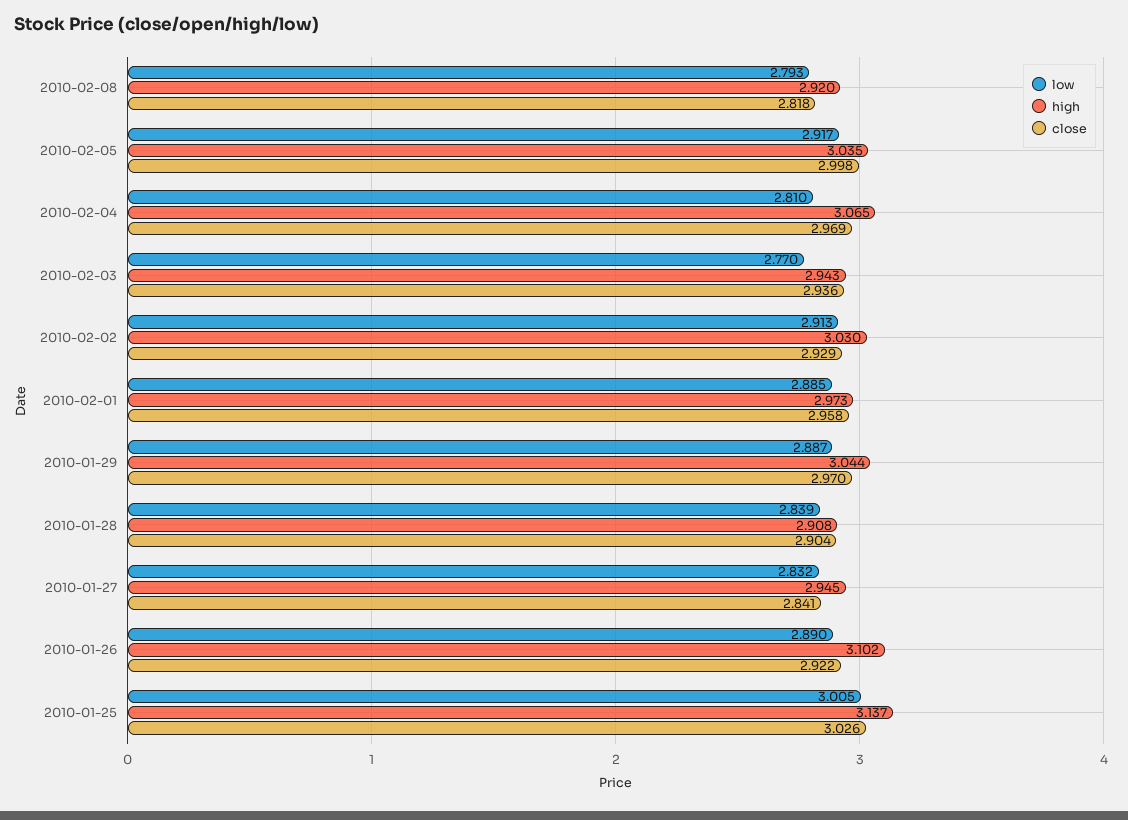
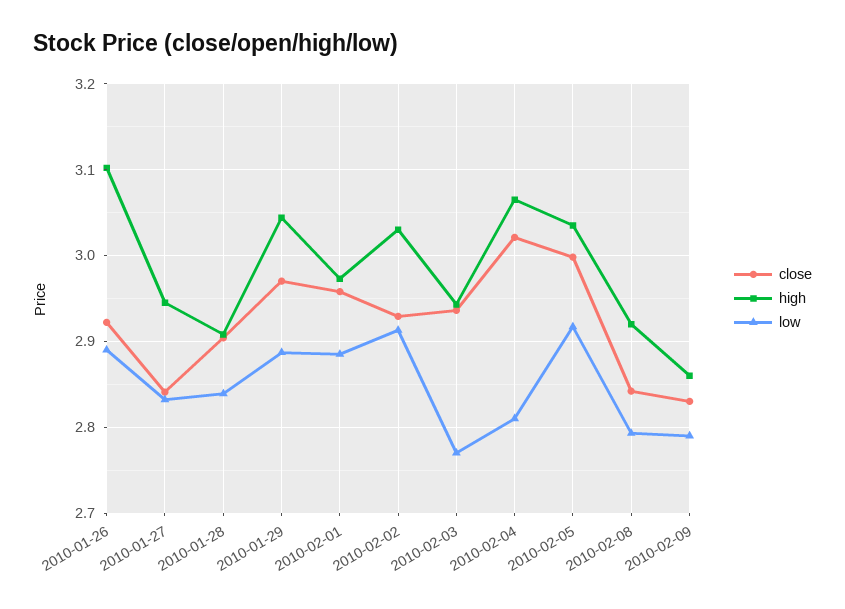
close, 2010-02-08: 2.818 -> 2.84
close, 2010-02-04: 2.969 -> 3.02
low, 2010-01-25: 3.005 -> none
high, 2010-01-25: 3.137 -> none
close, 2010-01-25: 3.026 -> none
close, 2010-02-09: none -> 2.83
high, 2010-02-09: none -> 2.86
low, 2010-02-09: none -> 2.79

